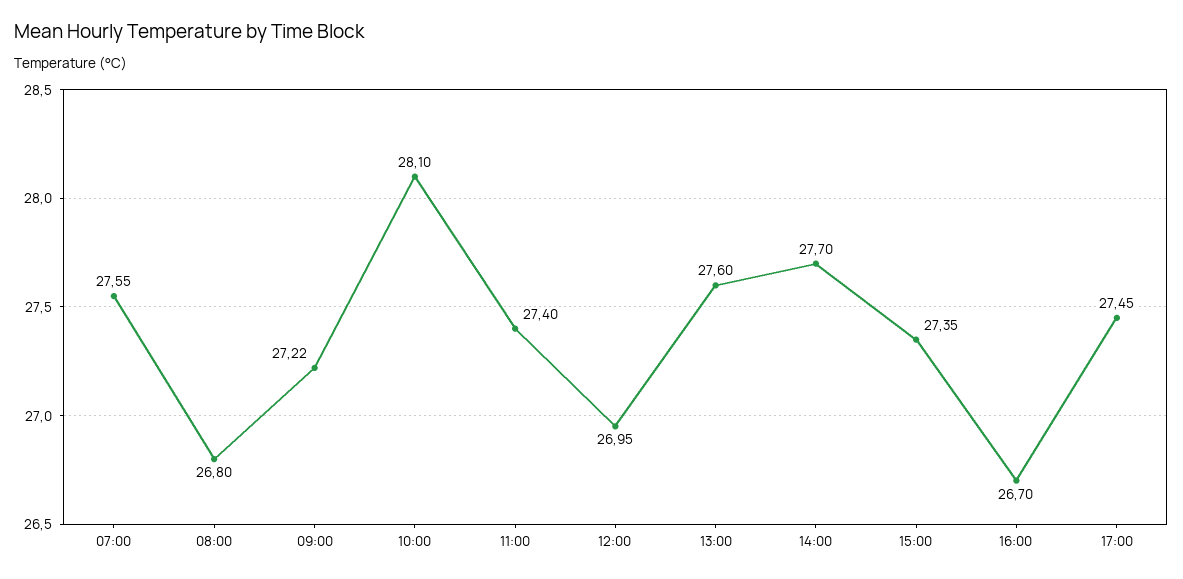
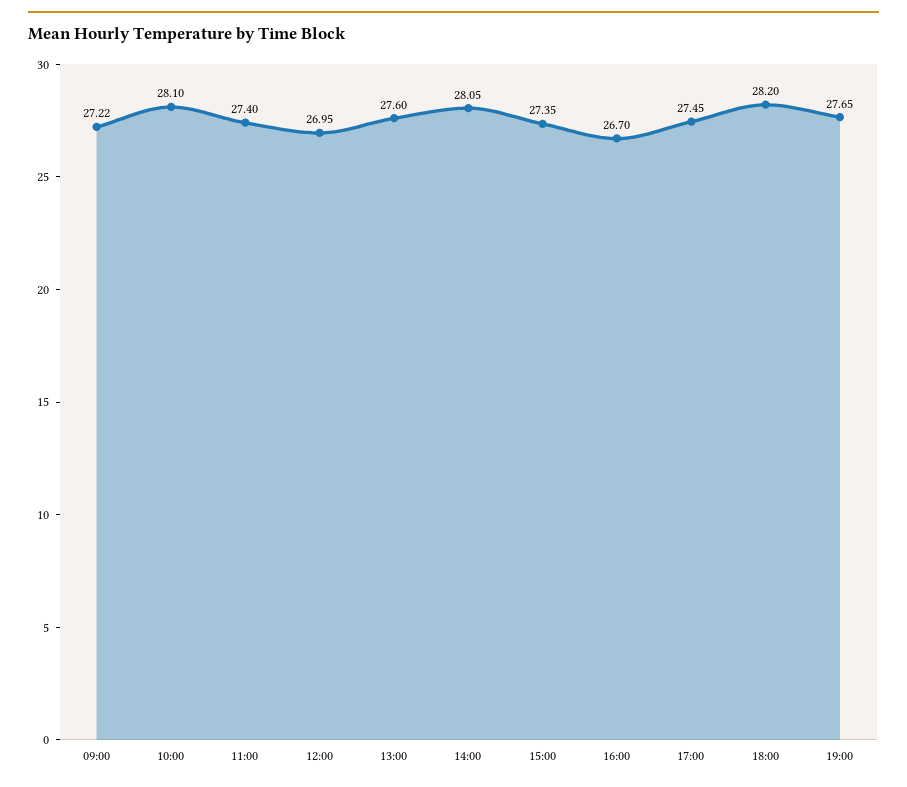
07:00: 27.55 -> none
08:00: 26.8 -> none
14:00: 27.7 -> 28.05
18:00: none -> 28.2
19:00: none -> 27.65

